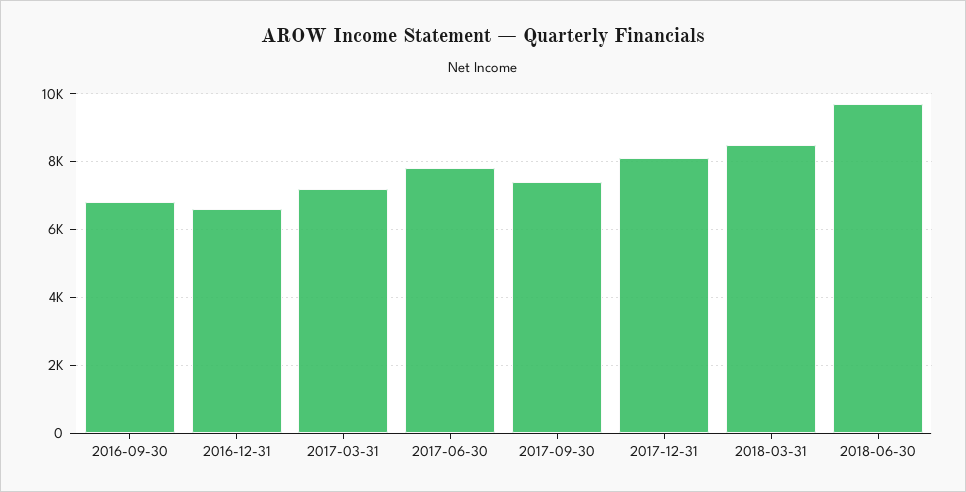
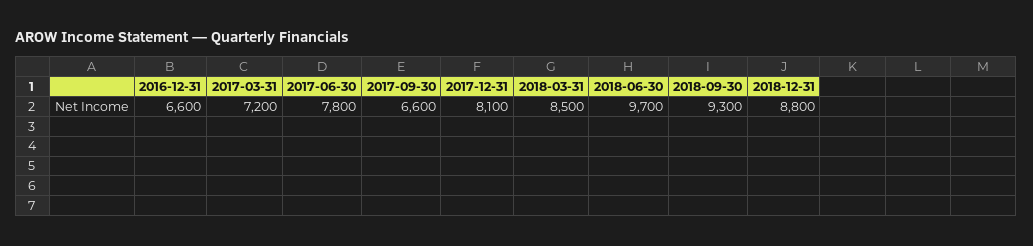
2016-09-30: 6800 -> none
2017-09-30: 7400 -> 6600
2018-09-30: none -> 9300
2018-12-31: none -> 8800

